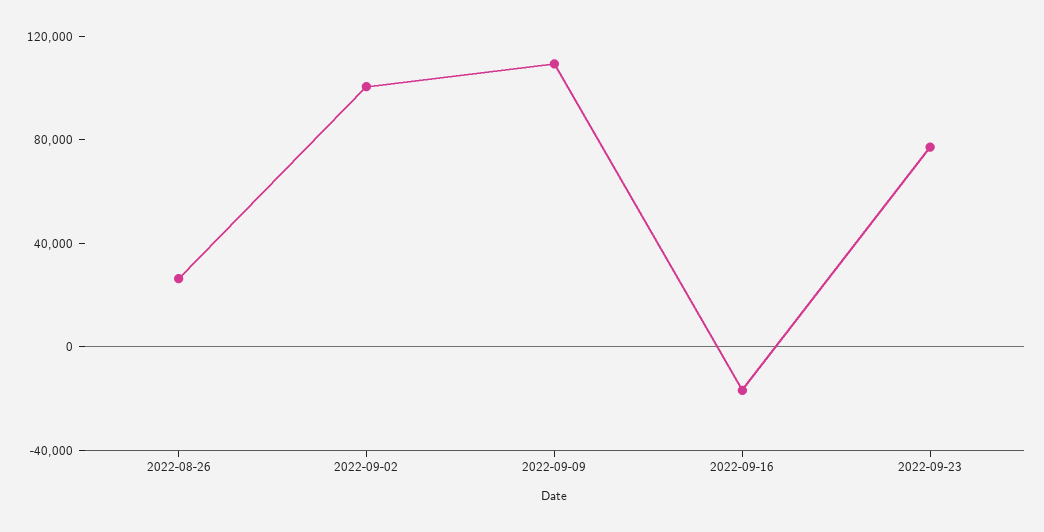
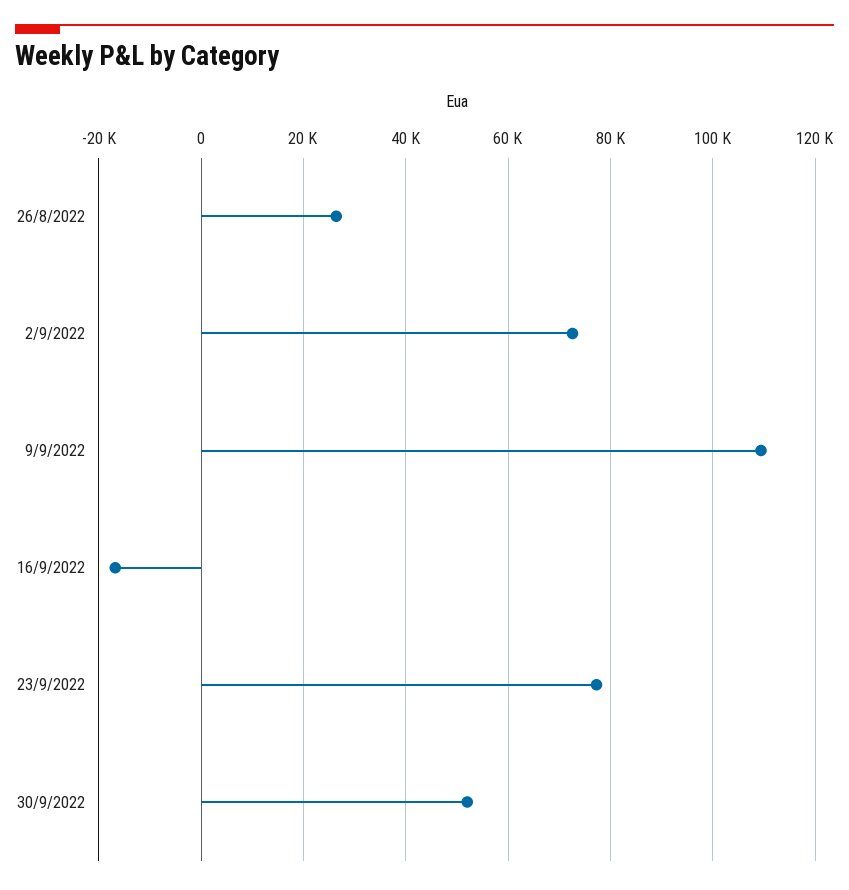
2022-09-02: 100000 -> 72000
30/9/2022: none -> 52000

